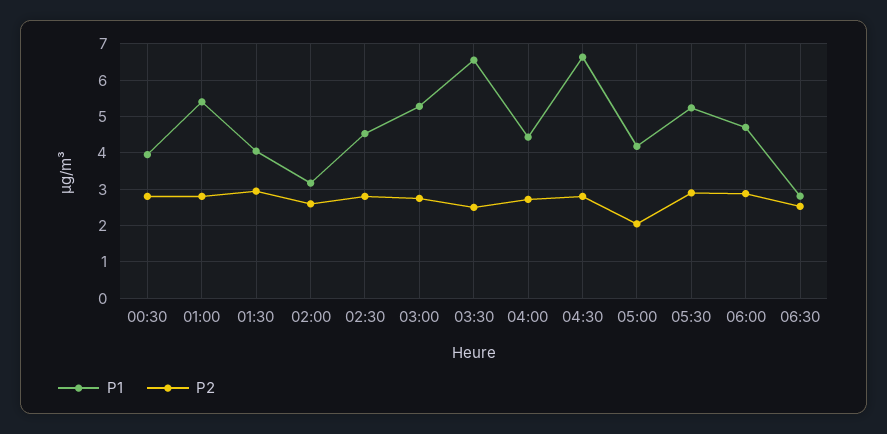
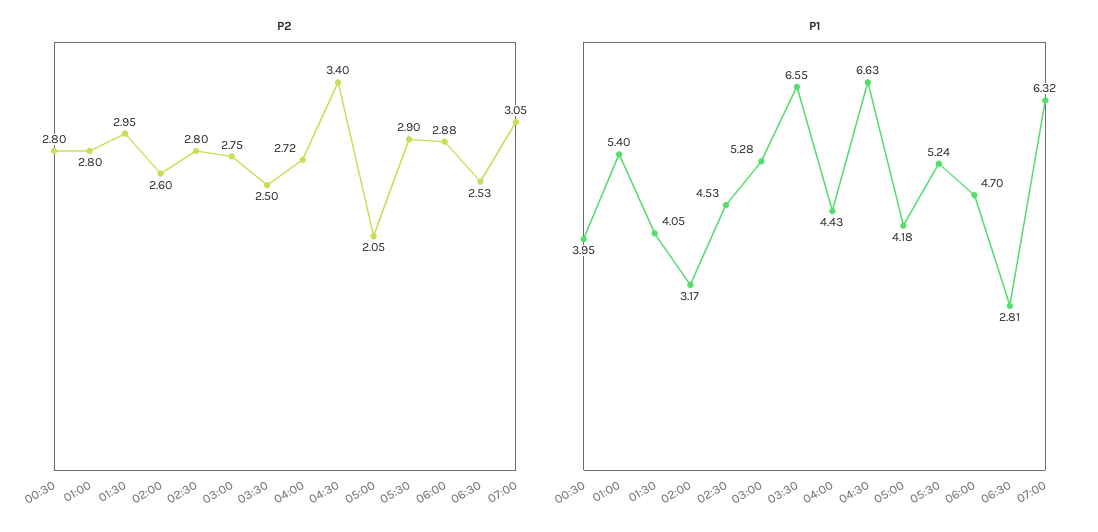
P2, 04:30: 2.8 -> 3.4
P2, 07:00: none -> 3.05
P1, 07:00: none -> 6.32

